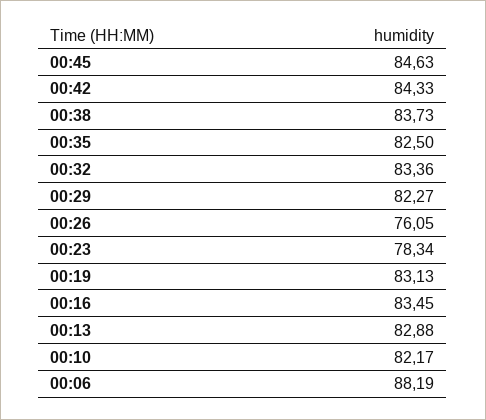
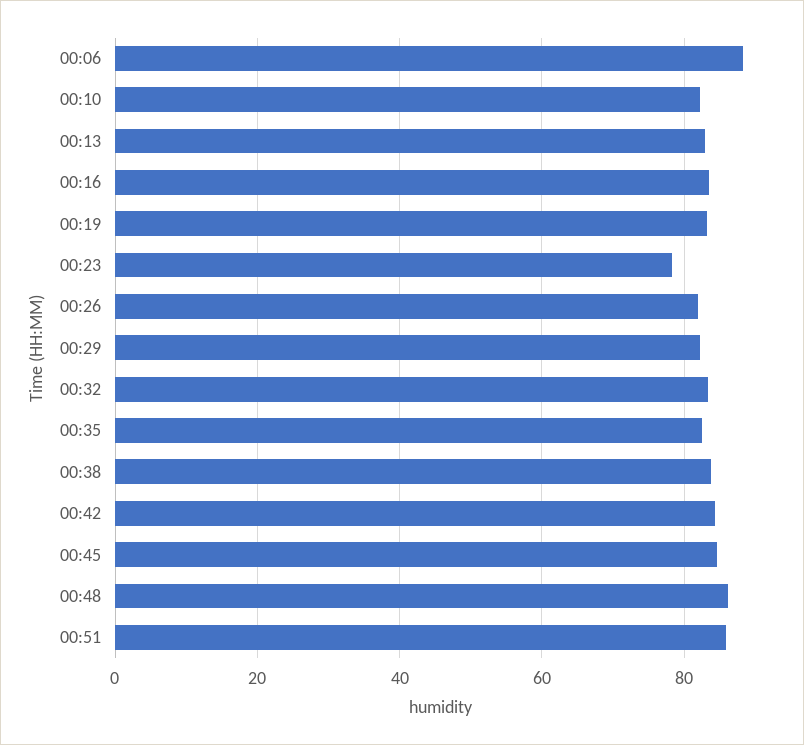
00:26: 76.05 -> 82
00:48: none -> 86
00:51: none -> 86

